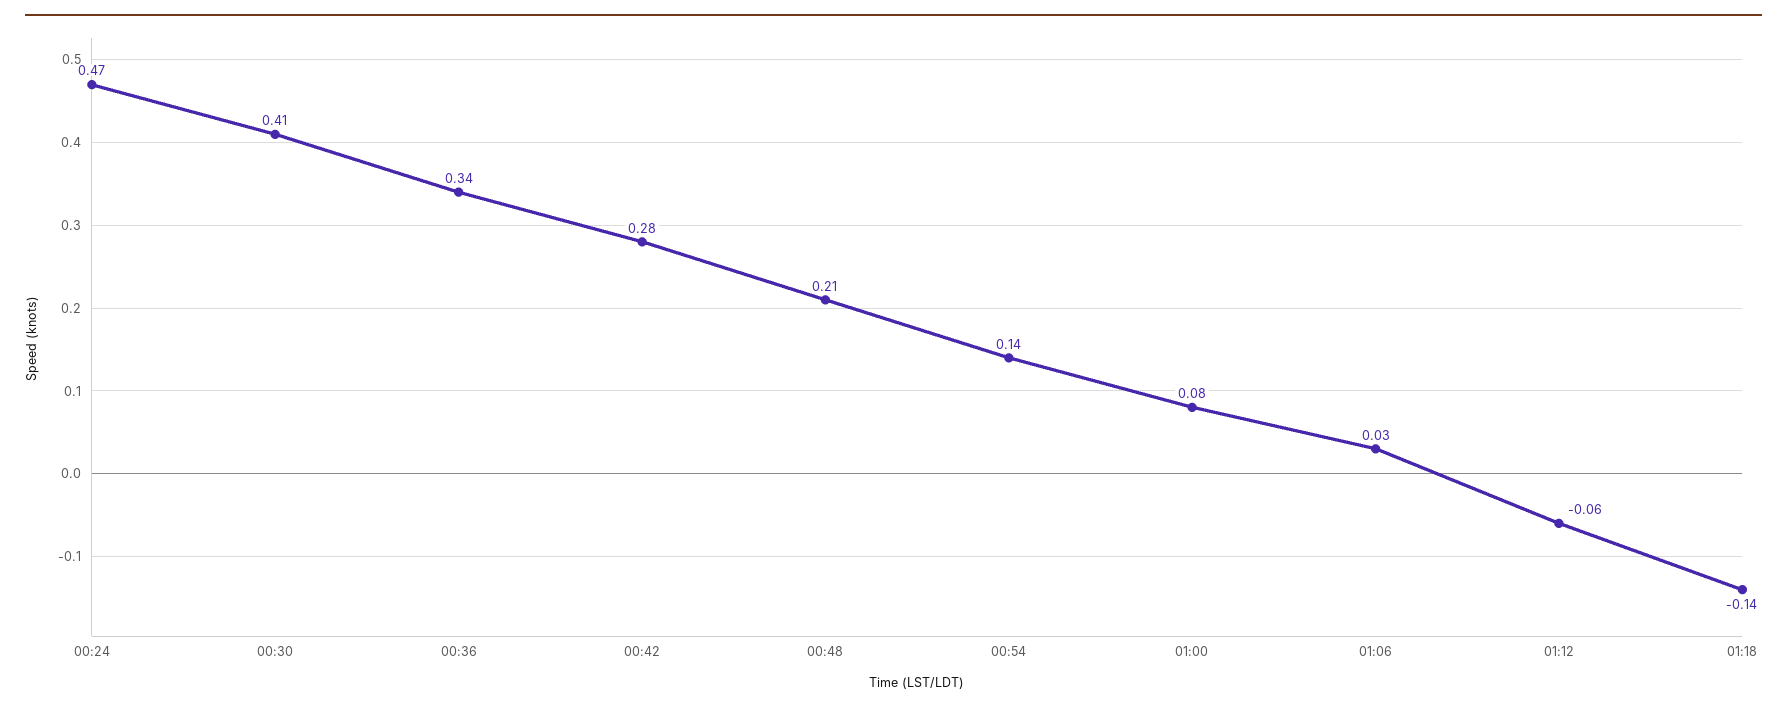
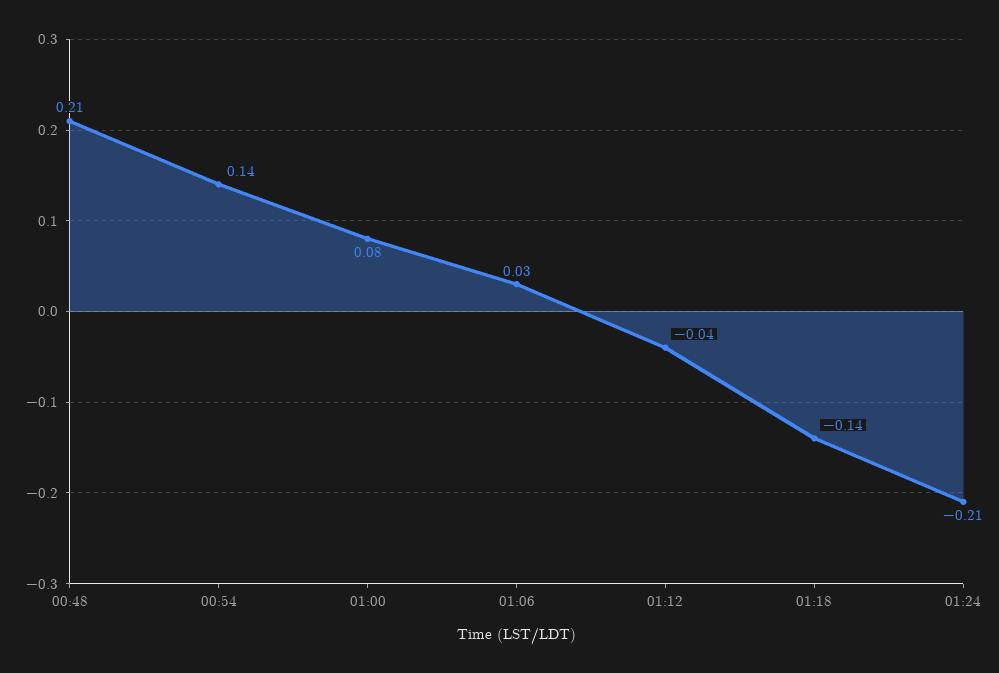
00:24: 0.47 -> none
00:30: 0.41 -> none
00:36: 0.34 -> none
00:42: 0.28 -> none
01:12: -0.06 -> -0.04
01:24: none -> -0.21

